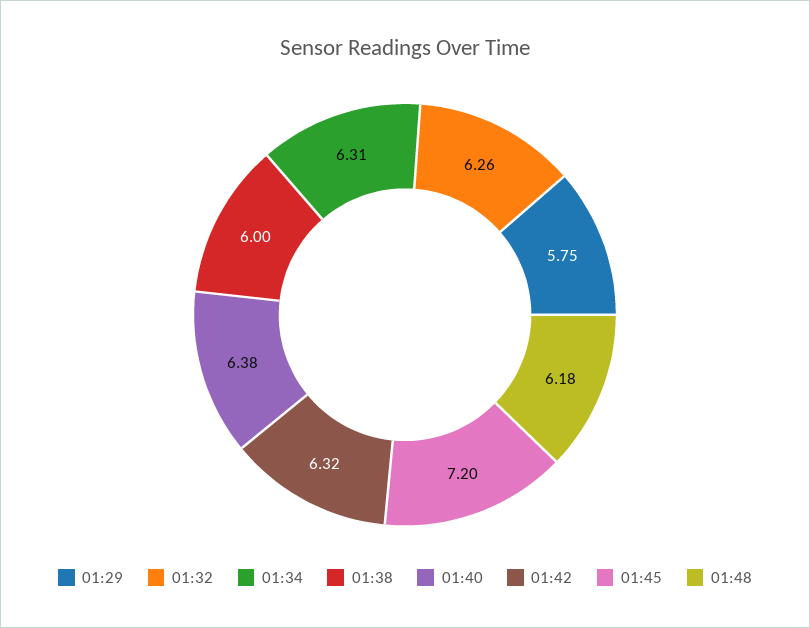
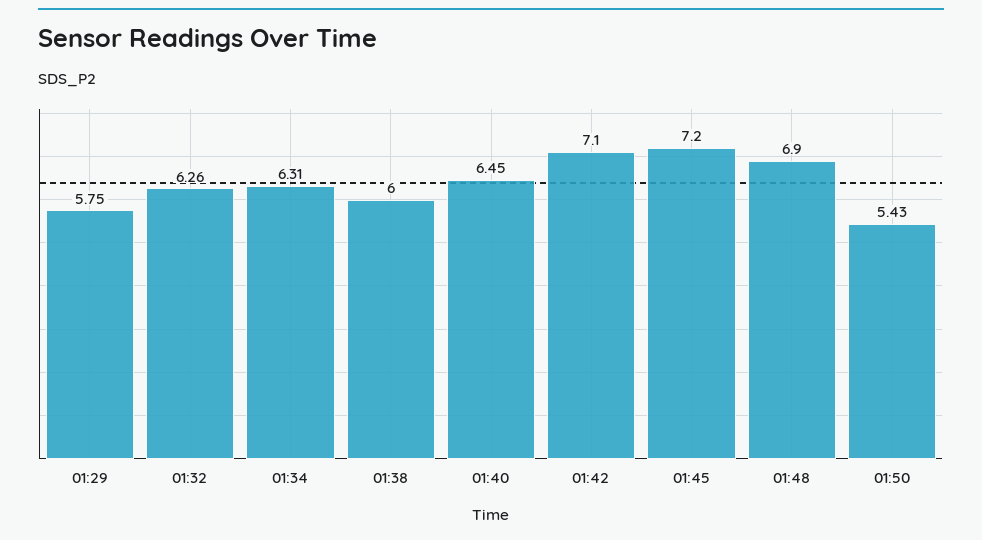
01:40: 6.38 -> 6.45
01:42: 6.32 -> 7.1
01:48: 6.18 -> 6.9
01:50: none -> 5.43

